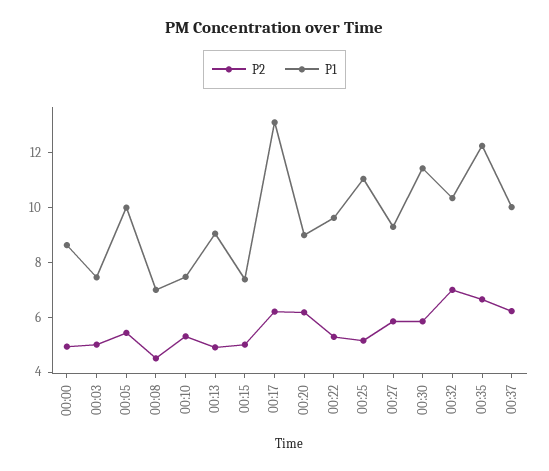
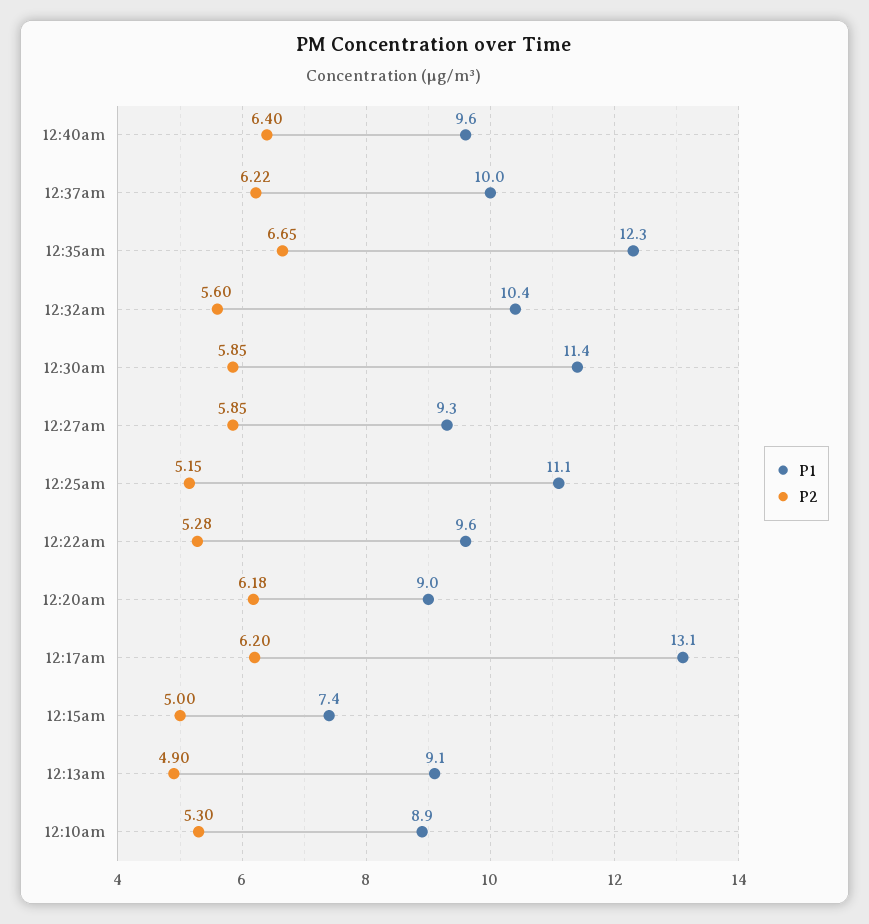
P2, 00:00: 5 -> none
P1, 00:00: 8.5 -> none
P2, 00:03: 5 -> none
P1, 00:03: 7.5 -> none
P2, 00:05: 5.5 -> none
P1, 00:05: 10 -> none
P2, 00:08: 4.5 -> none
P1, 00:08: 7 -> none
P1, 00:10: 7.5 -> 8.9
P2, 00:32: 7 -> 5.6
P1, 12:40am: none -> 9.6
P2, 12:40am: none -> 6.4

